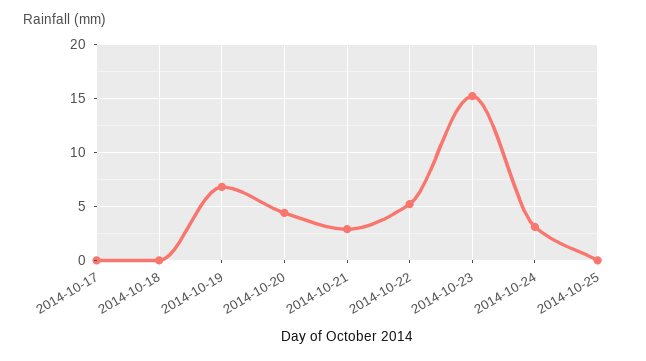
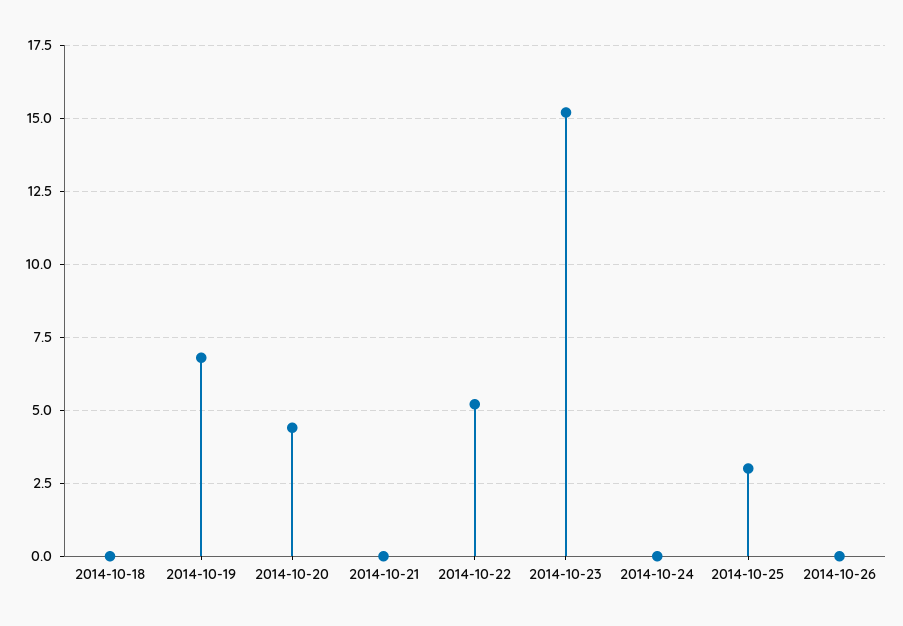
2014-10-17: 0 -> none
2014-10-21: 3 -> 0
2014-10-24: 3 -> 0
2014-10-25: 0 -> 3
2014-10-26: none -> 0

